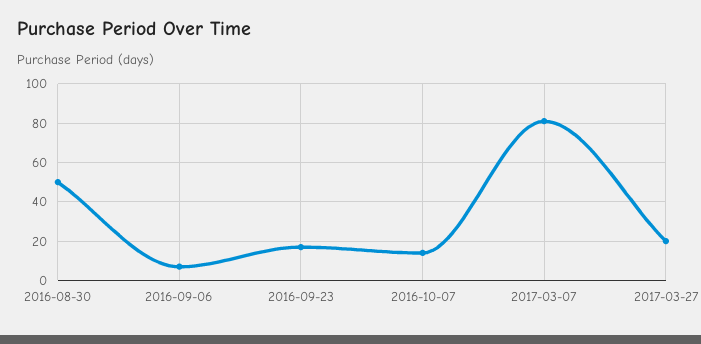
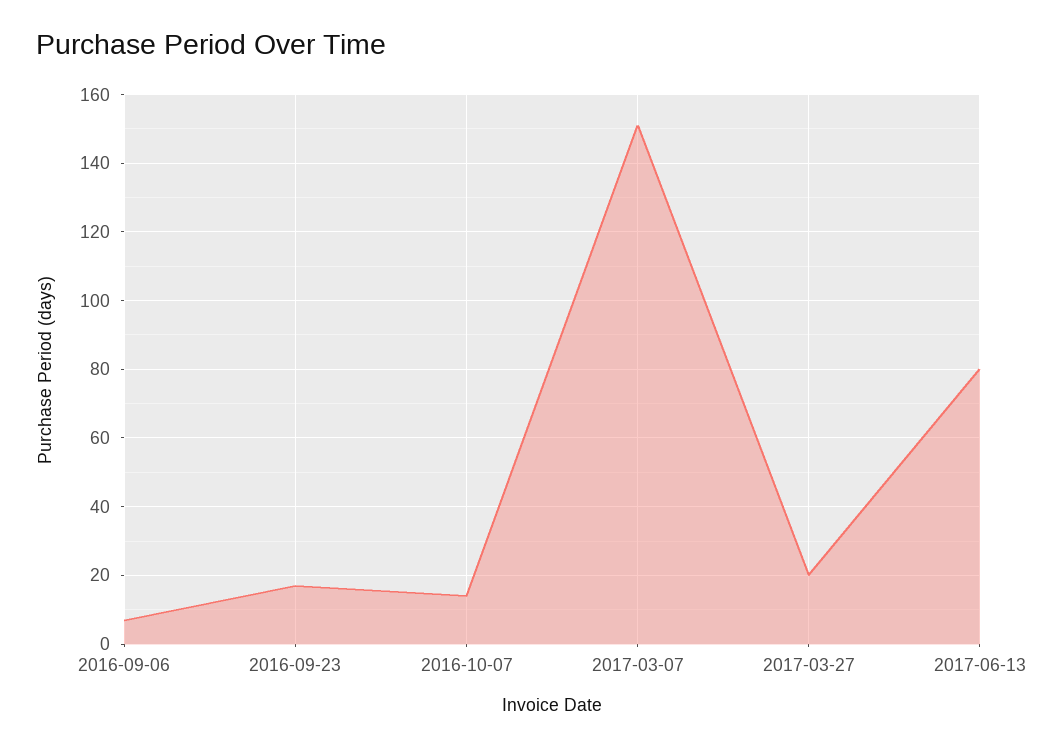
2016-08-30: 50 -> none
2017-03-07: 80 -> 150
2017-06-13: none -> 80

